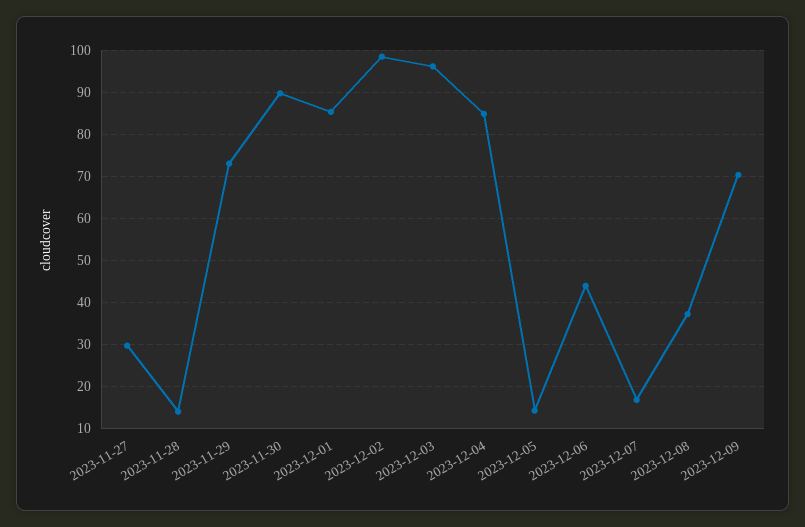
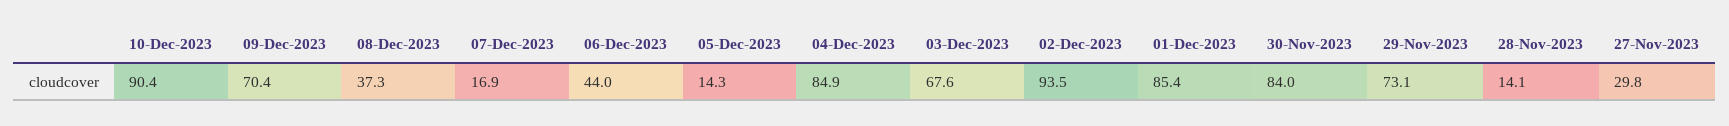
2023-11-30: 90 -> 84
2023-12-02: 98 -> 93.5
2023-12-03: 96 -> 67.6
10-Dec-2023: none -> 90.4

